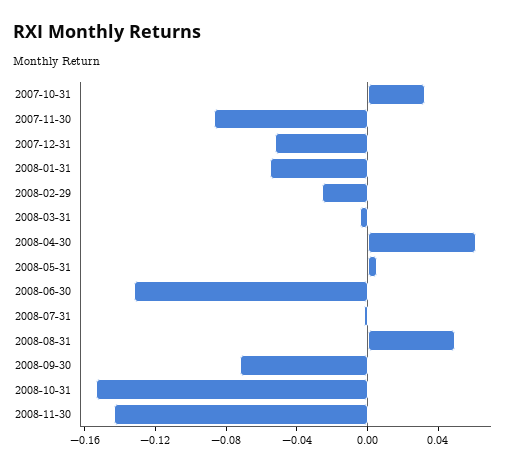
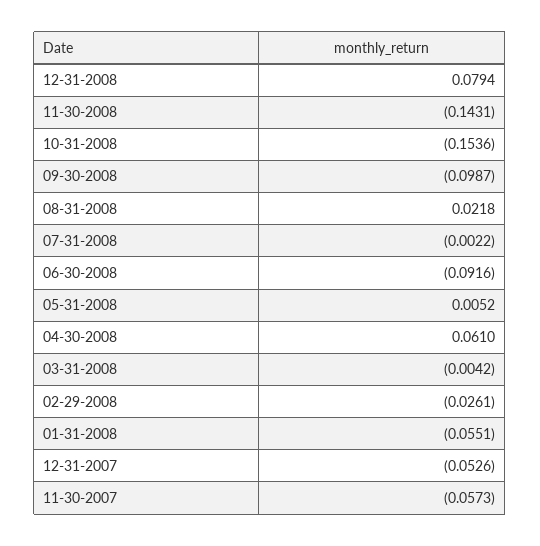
2007-10-31: 0.03 -> none
2007-11-30: -0.09 -> -0.0573
2008-06-30: -0.13 -> -0.0916
2008-08-31: 0.05 -> 0.0218
2008-09-30: -0.07 -> -0.0987
12-31-2008: none -> 0.0794

